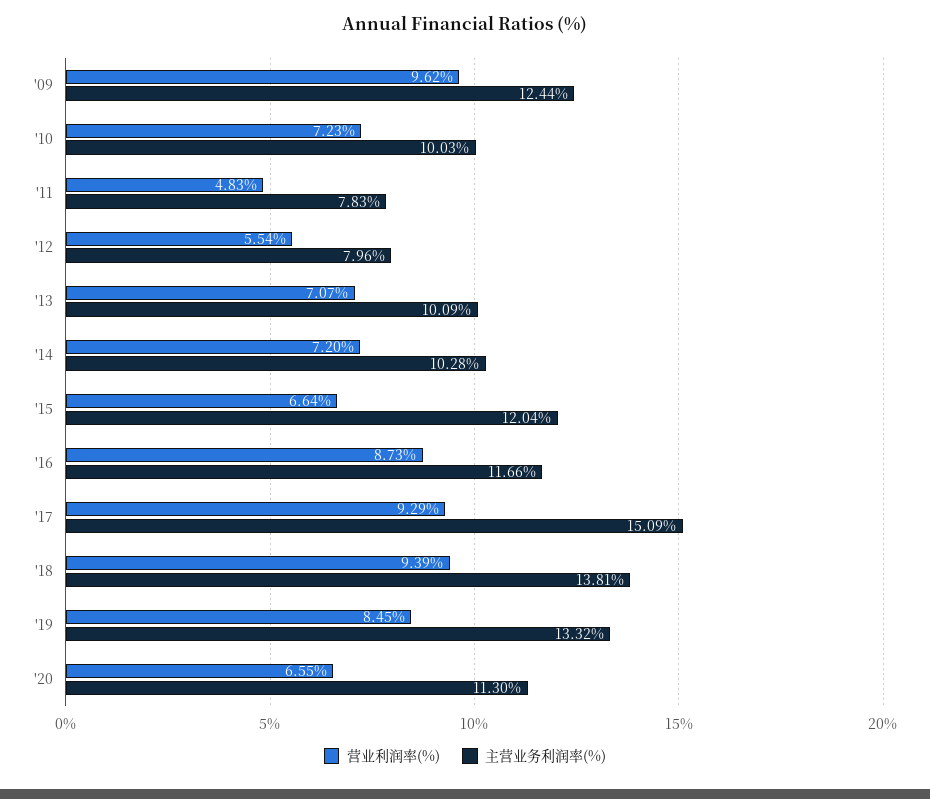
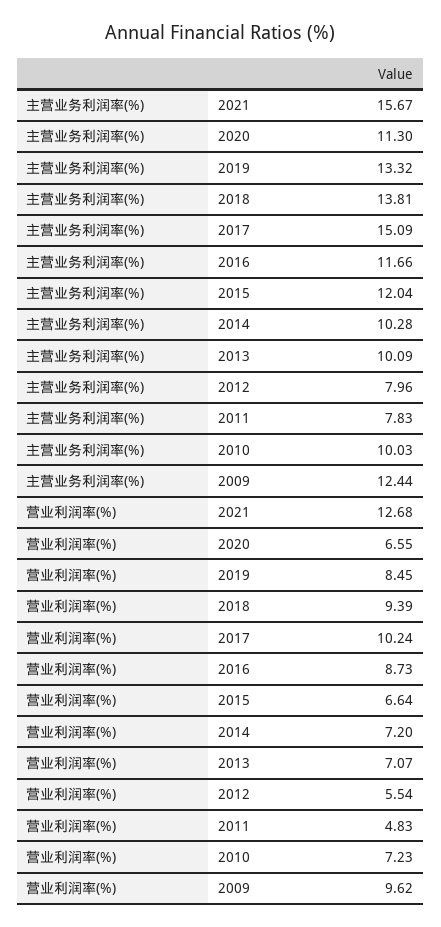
营业利润率(%), '17: 9.29 -> 10.24
主营业务利润率(%), 2021: none -> 15.67
营业利润率(%), 2021: none -> 12.68

